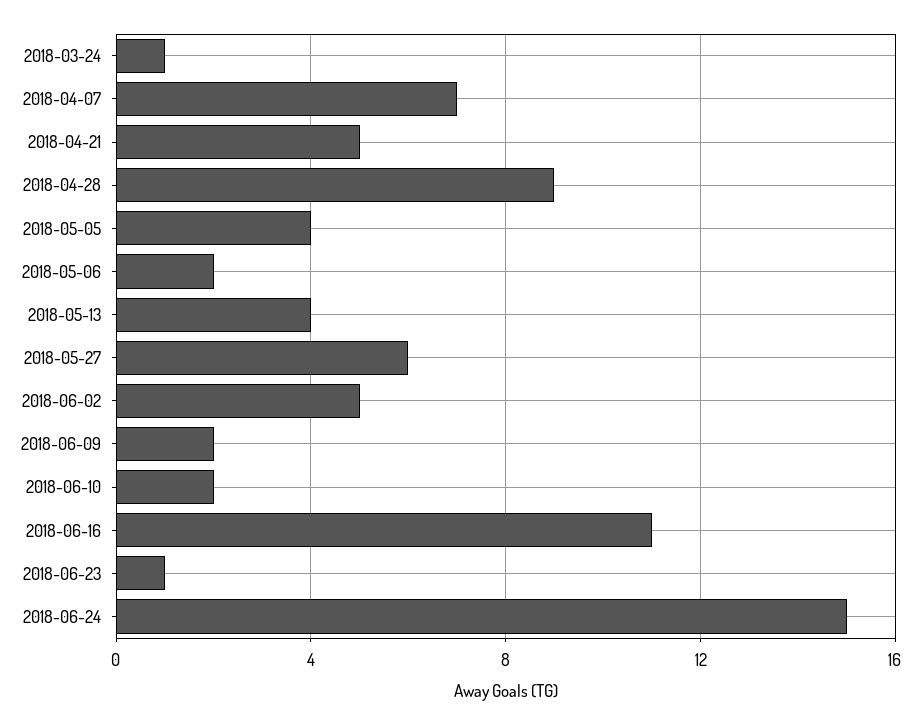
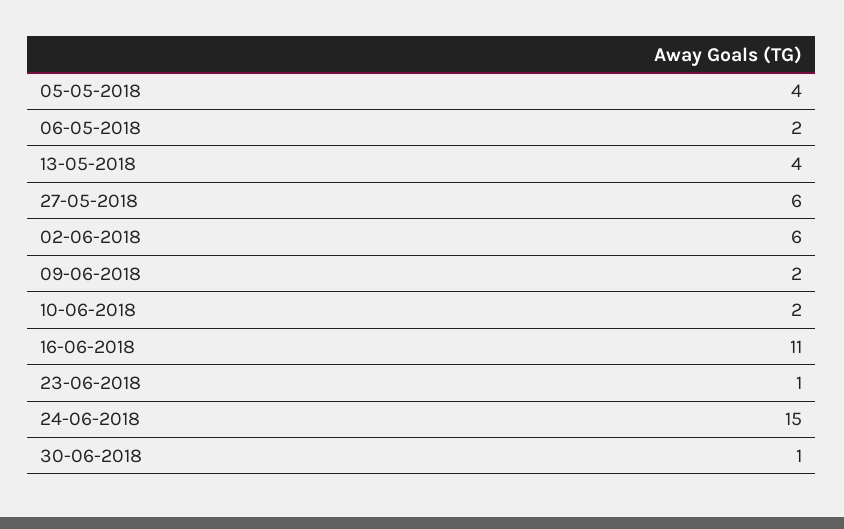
2018-03-24: 1 -> none
2018-04-07: 7 -> none
2018-04-21: 5 -> none
2018-04-28: 9 -> none
2018-06-02: 5 -> 6
30-06-2018: none -> 1

